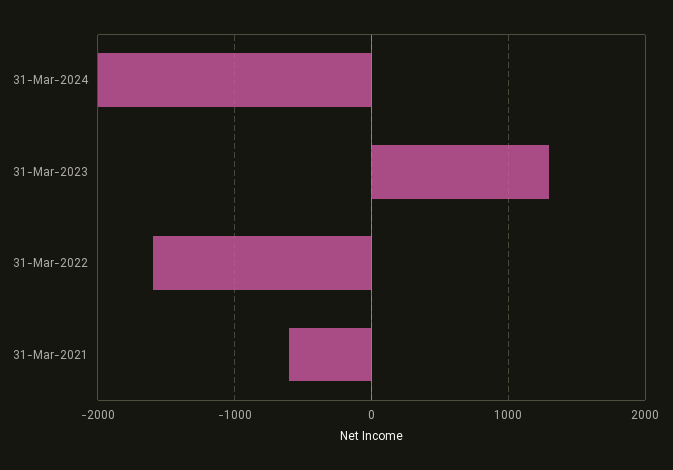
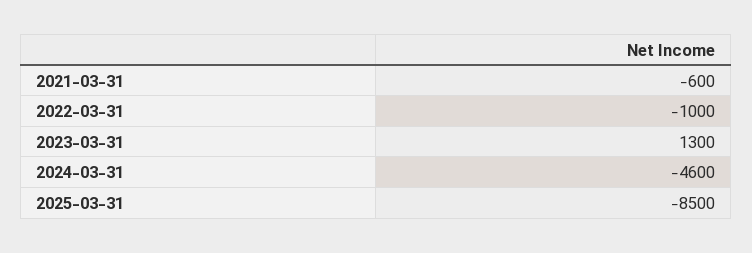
31-Mar-2024: -2000 -> -4600
31-Mar-2022: -1600 -> -1000
2025-03-31: none -> -8500

